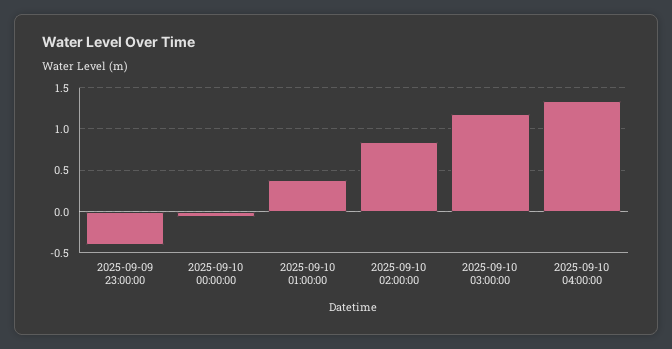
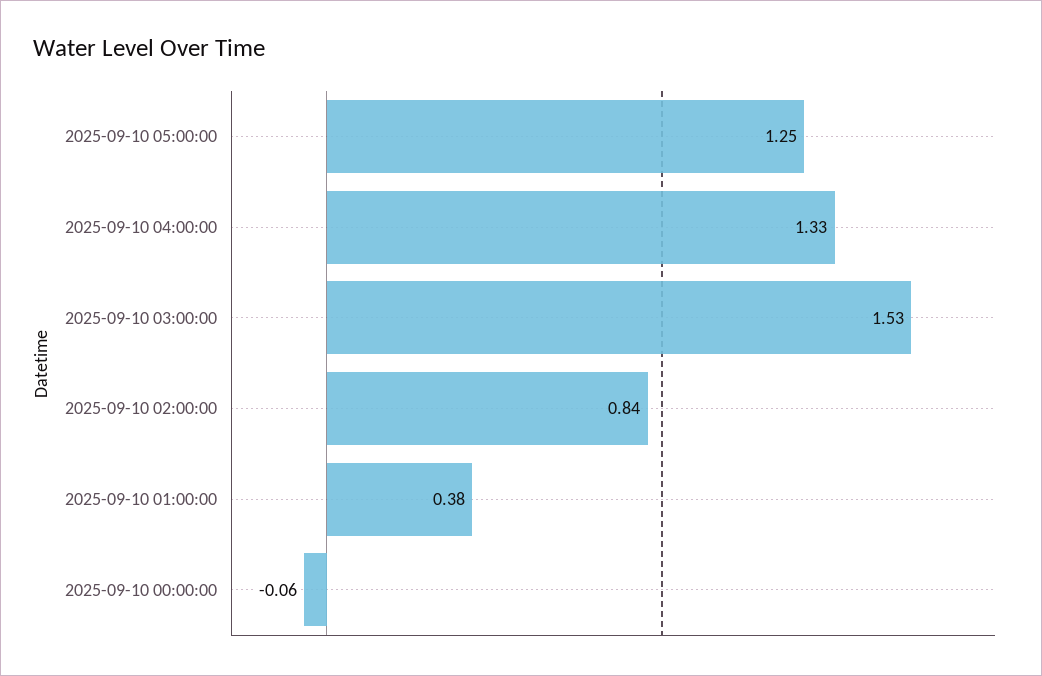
2025-09-09 23:00:00: -0.4 -> none
2025-09-10 03:00:00: 1.2 -> 1.53
2025-09-10 05:00:00: none -> 1.25

